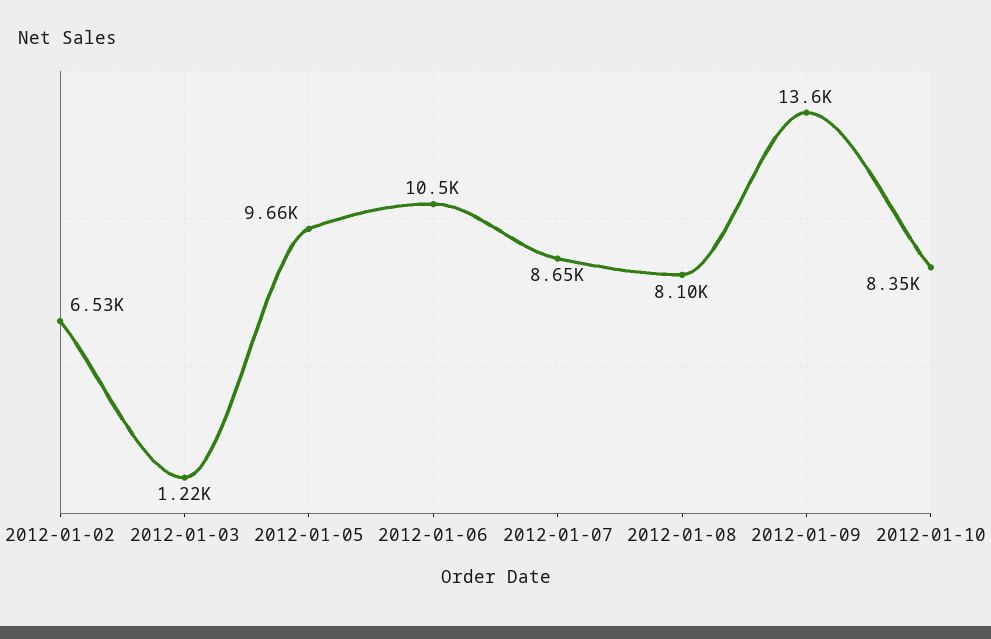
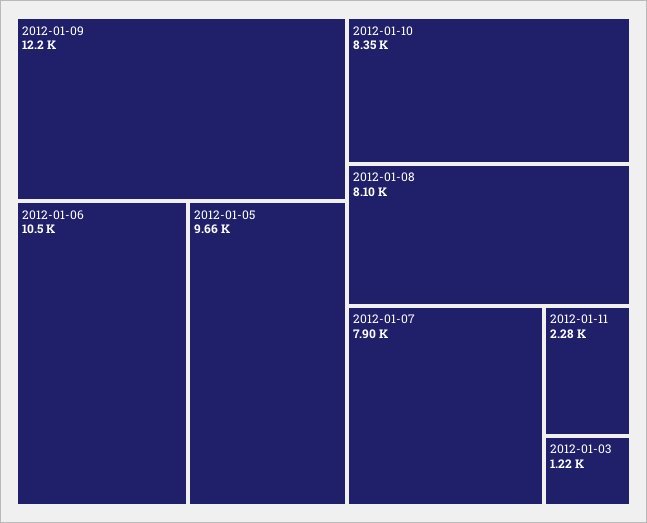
2012-01-02: 6530 -> none
2012-01-07: 8650 -> 7900
2012-01-09: 13600 -> 12200
2012-01-11: none -> 2280

